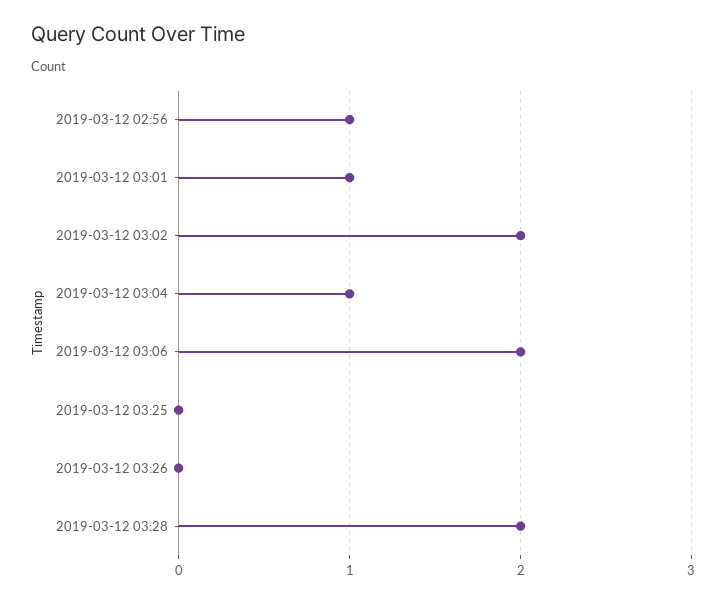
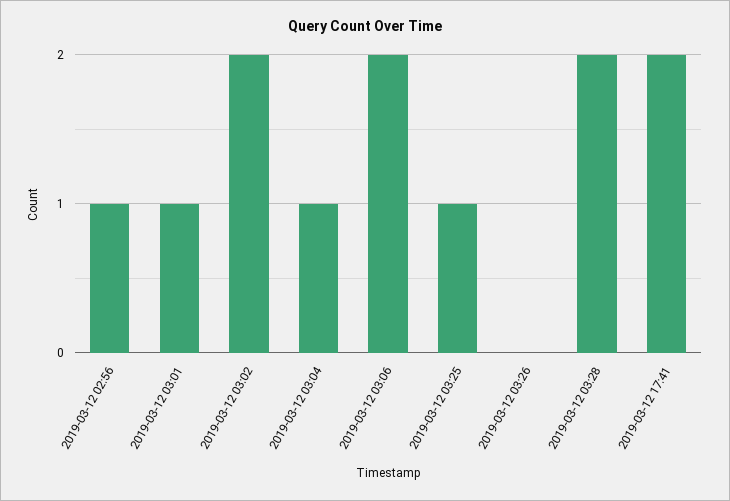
2019-03-12 03:25: 0 -> 1
2019-03-12 17:41: none -> 2

